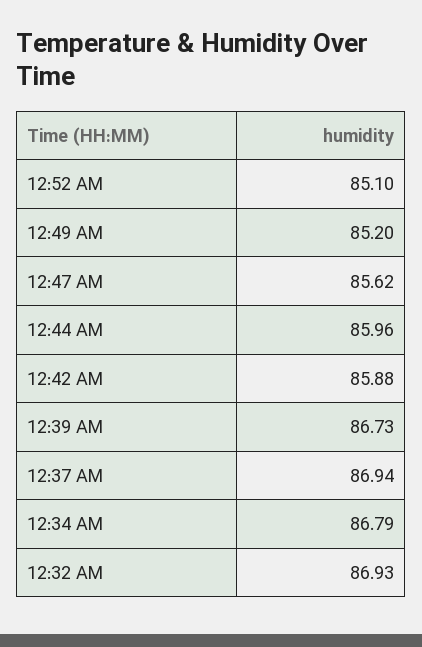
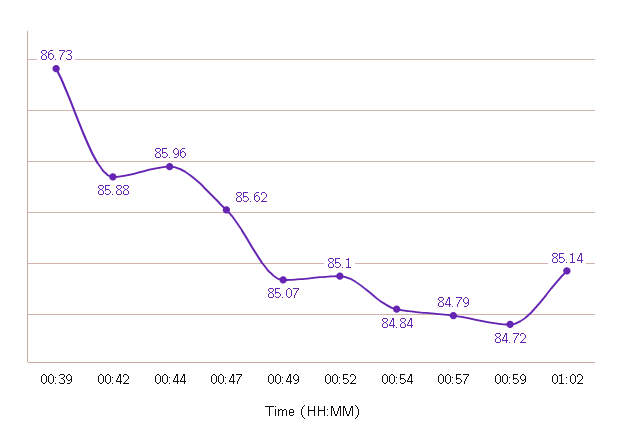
12:49 AM: 85.2 -> 85.07
12:37 AM: 86.94 -> none
12:34 AM: 86.79 -> none
12:32 AM: 86.93 -> none
00:54: none -> 84.84
00:57: none -> 84.79
00:59: none -> 84.72
01:02: none -> 85.14

